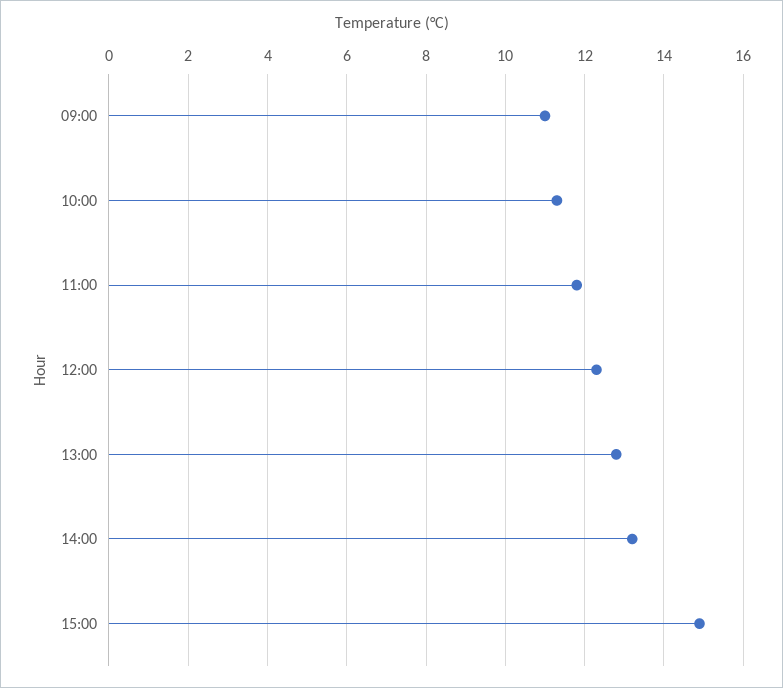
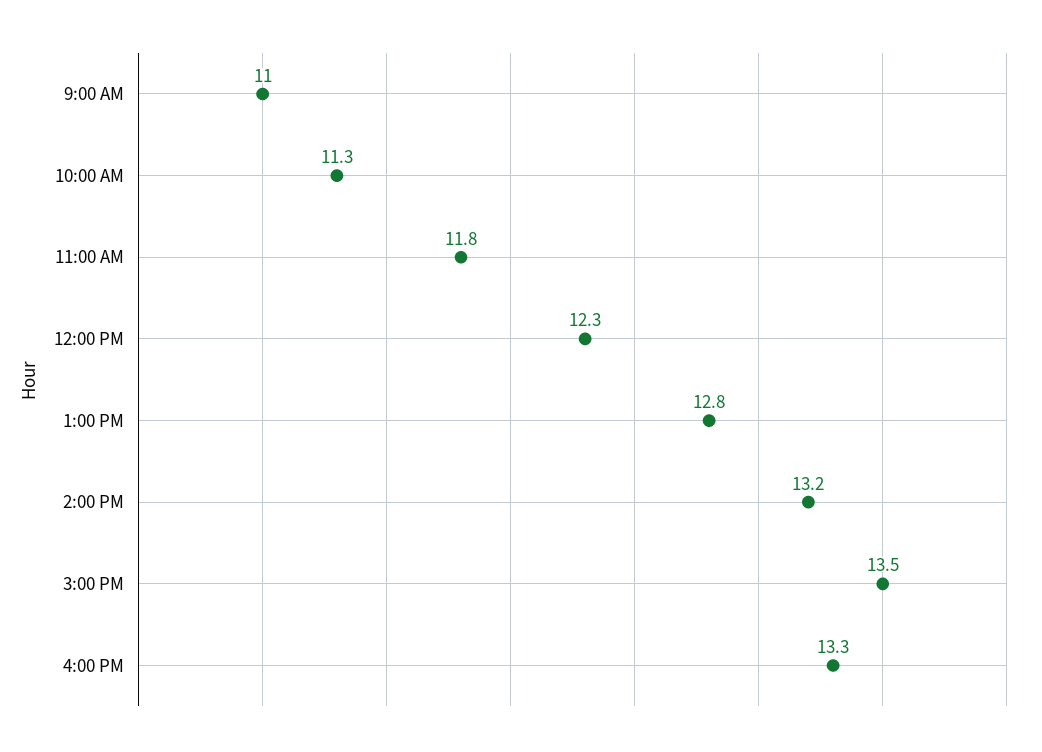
15:00: 15 -> 13.5
4:00 PM: none -> 13.3

